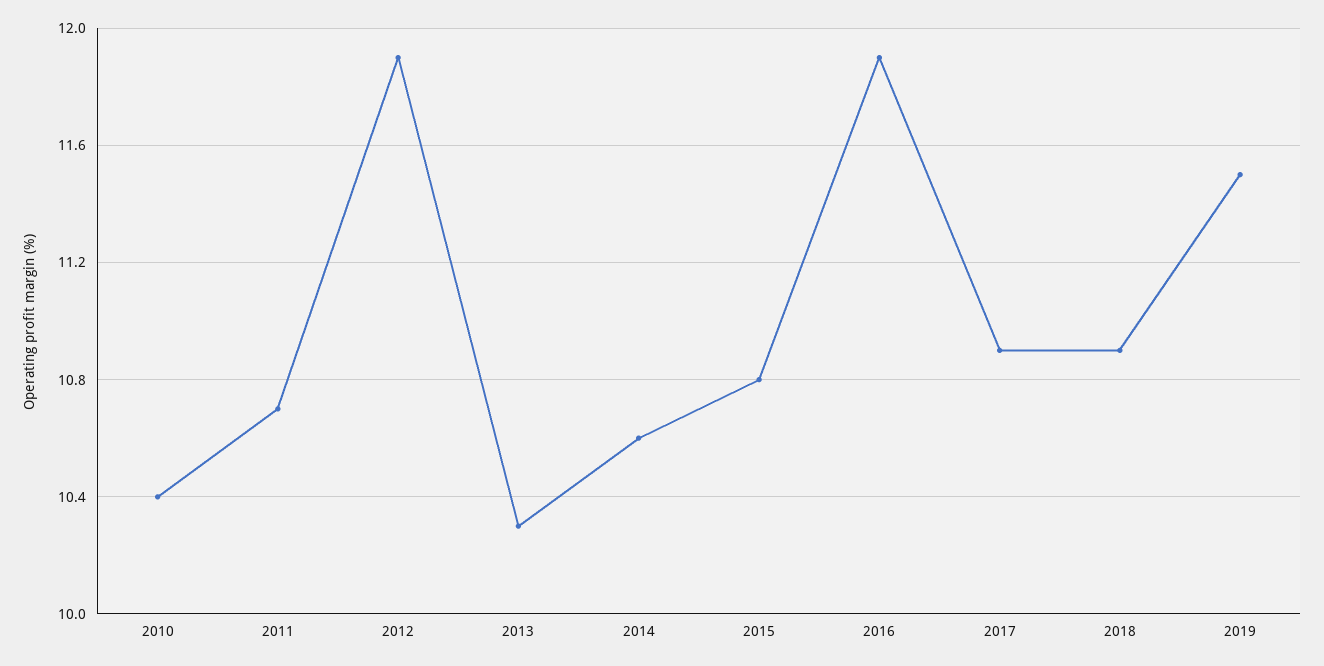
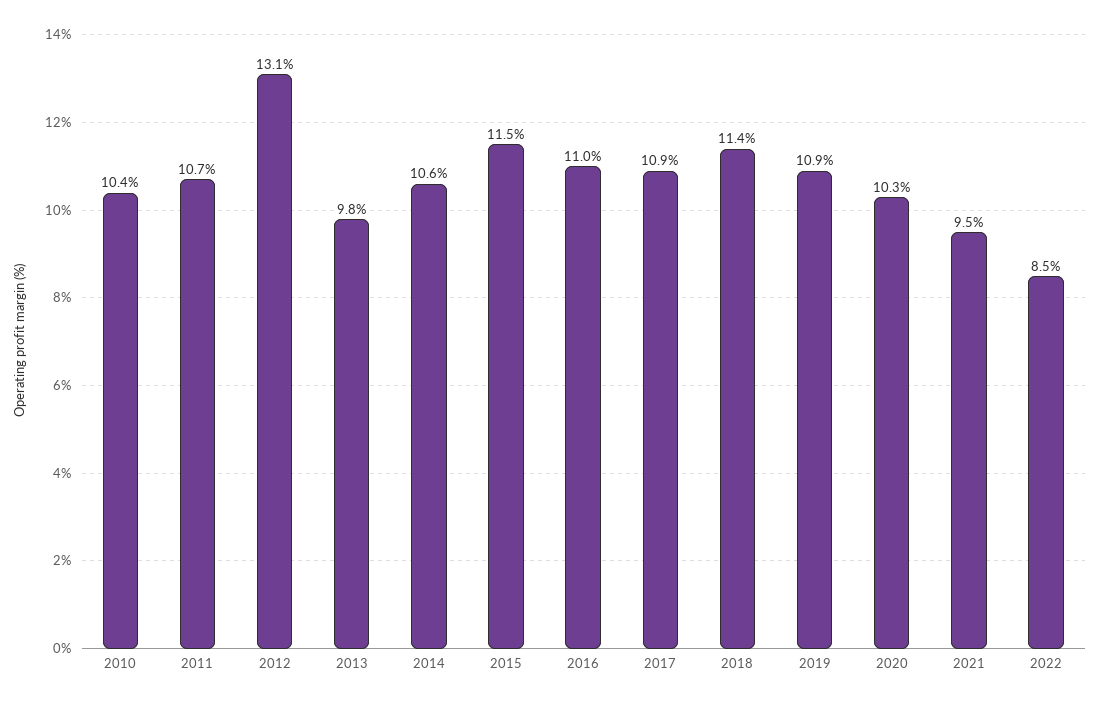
2012: 11.9 -> 13.1
2013: 10.3 -> 9.8
2015: 10.8 -> 11.5
2016: 11.9 -> 11
2018: 10.9 -> 11.4
2019: 11.5 -> 10.9
2020: none -> 10.3
2021: none -> 9.5
2022: none -> 8.5

